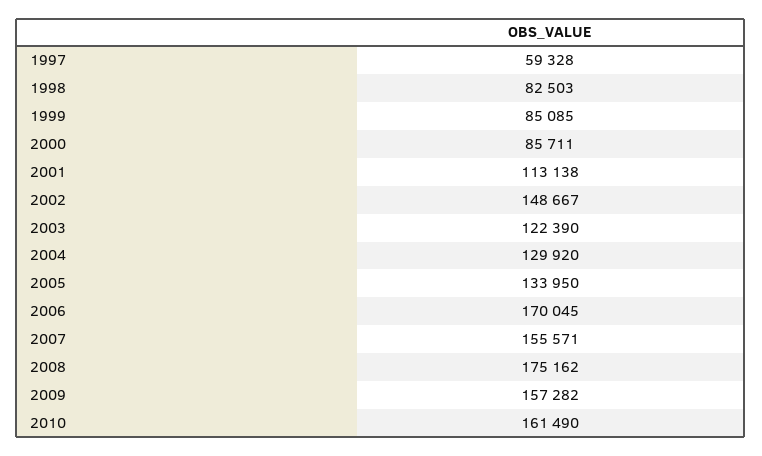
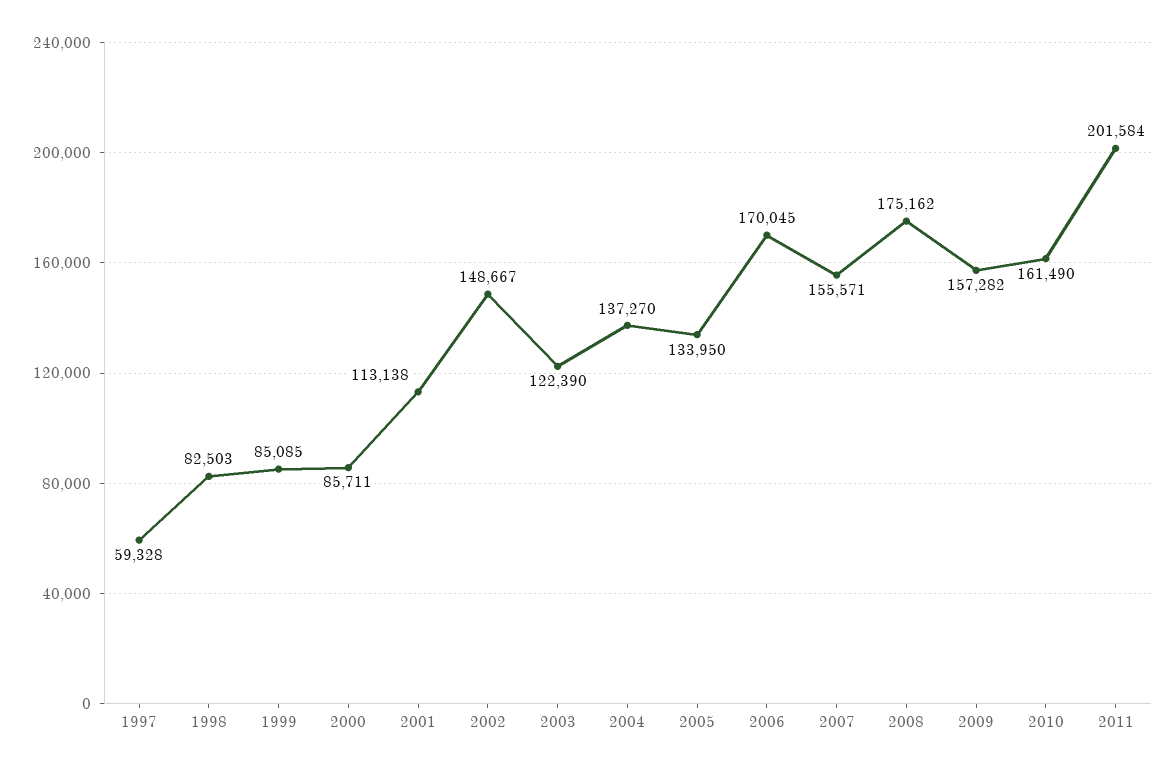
2004: 129920 -> 137270
2011: none -> 201584

